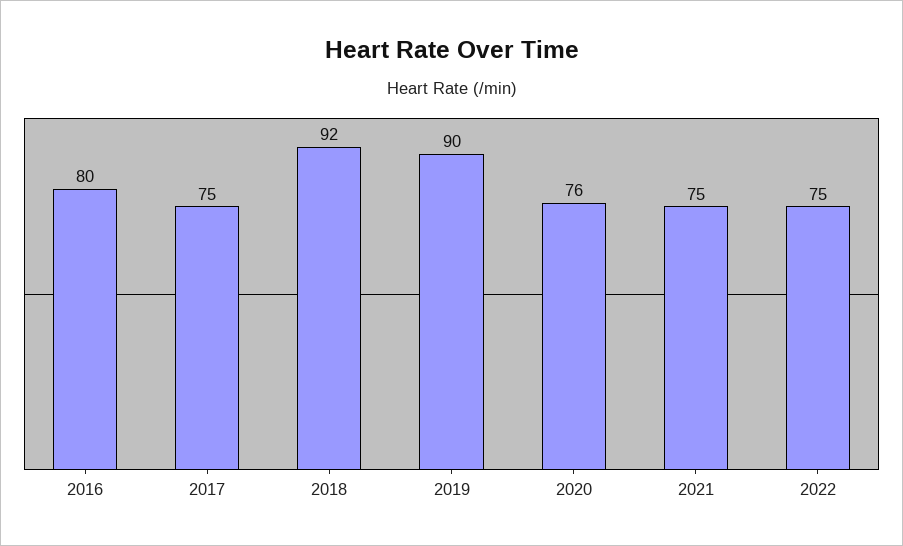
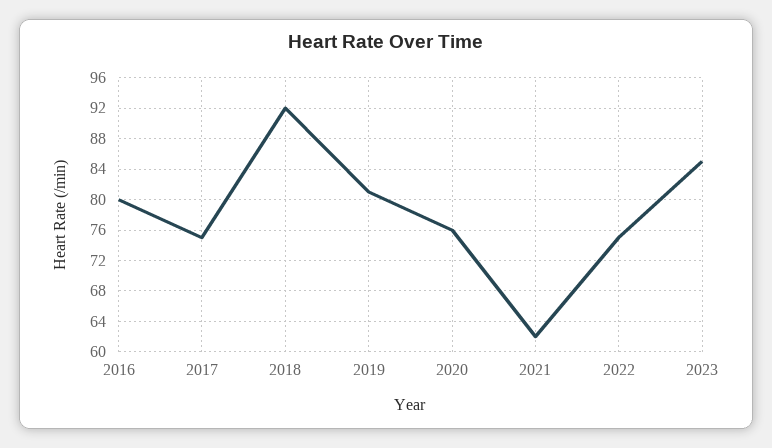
2019: 90 -> 81
2021: 75 -> 62
2023: none -> 85

